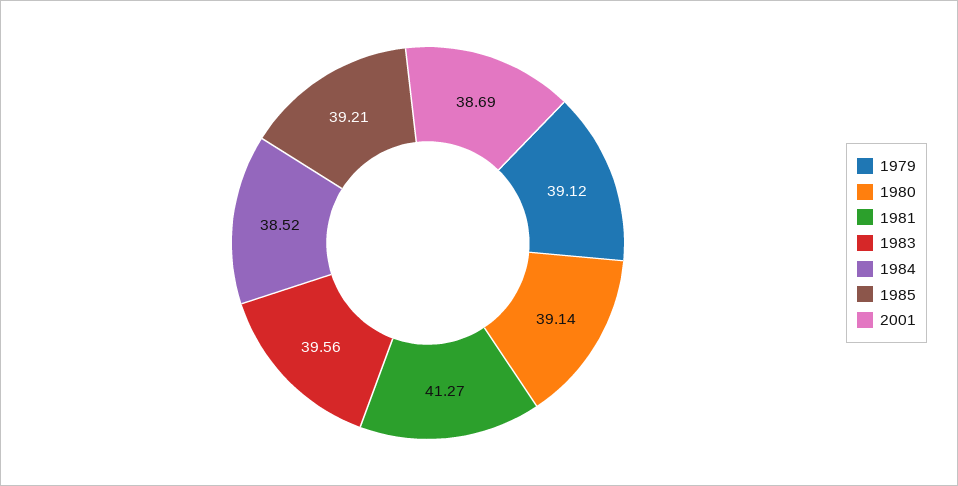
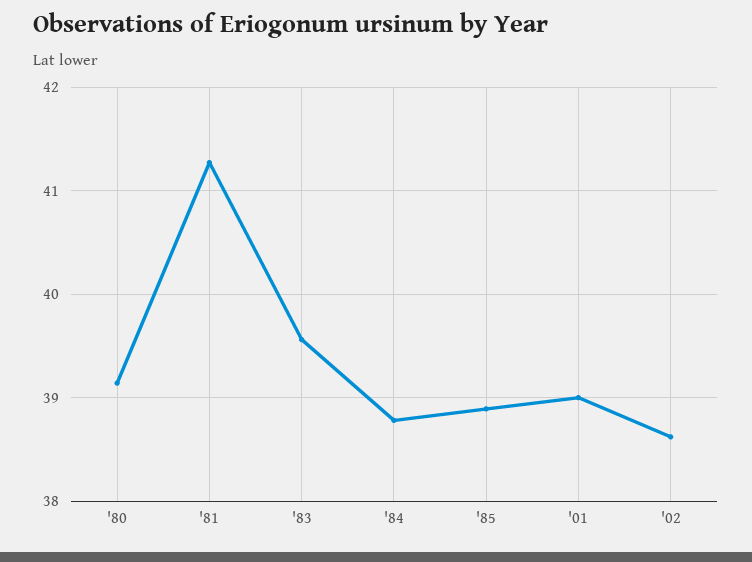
1979: 39.12 -> none
1984: 38.52 -> 38.8
1985: 39.21 -> 38.9
2001: 38.69 -> 39
'02: none -> 38.6

